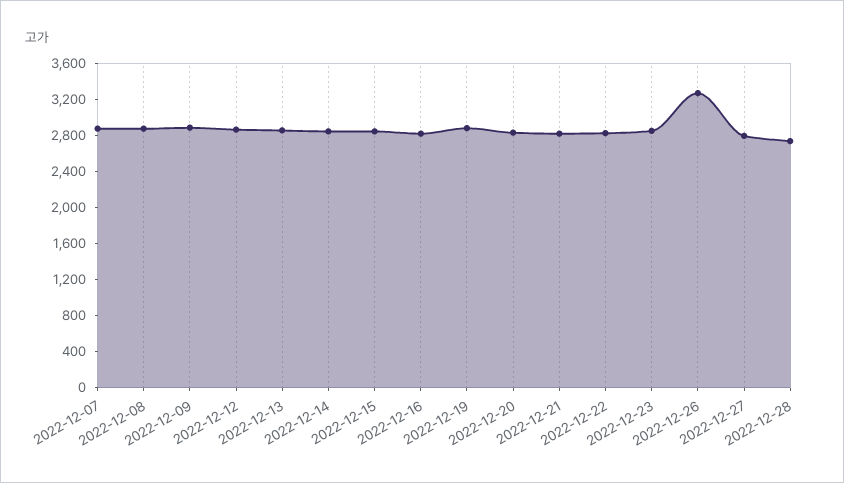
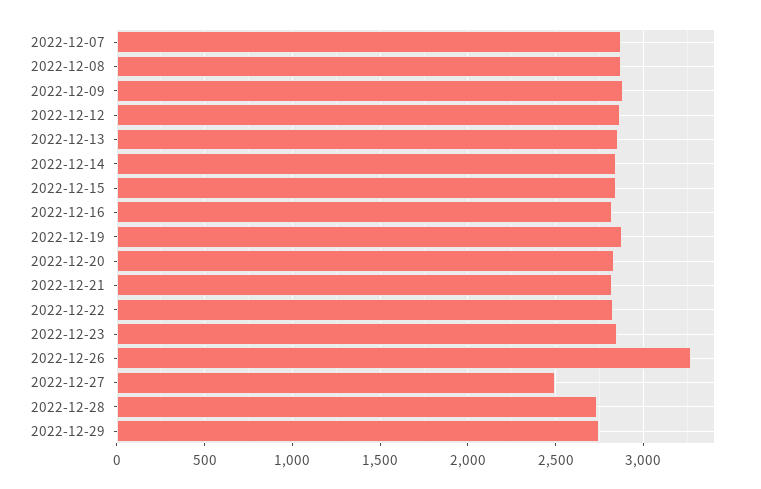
2022-12-27: 2800 -> 2500
2022-12-29: none -> 2750

